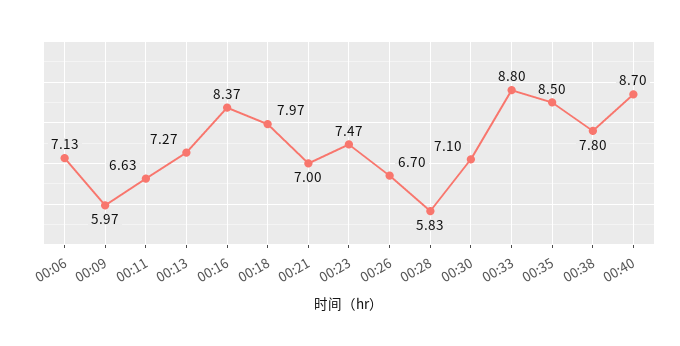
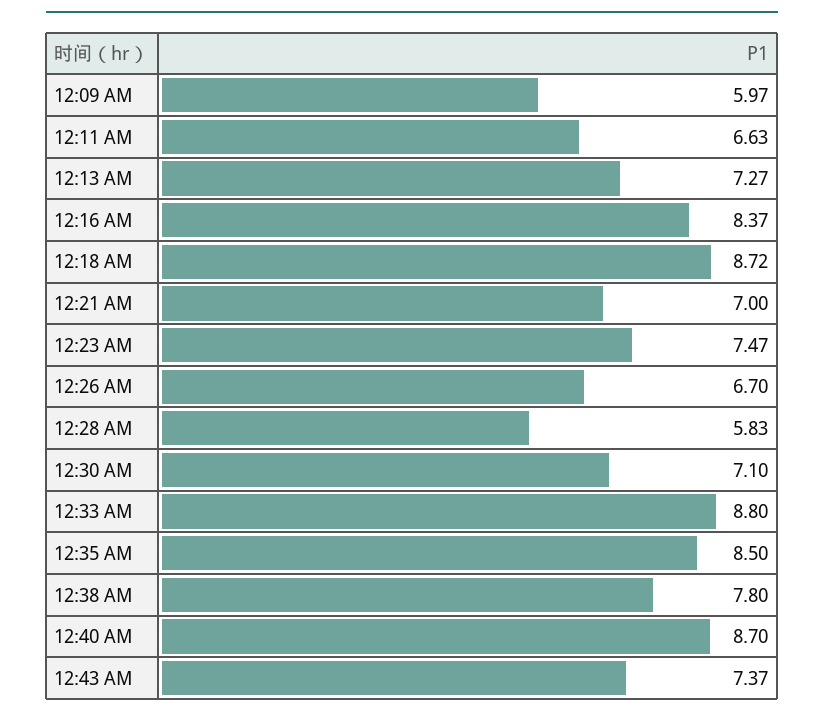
00:06: 7.13 -> none
00:18: 7.97 -> 8.72
12:43 AM: none -> 7.37

